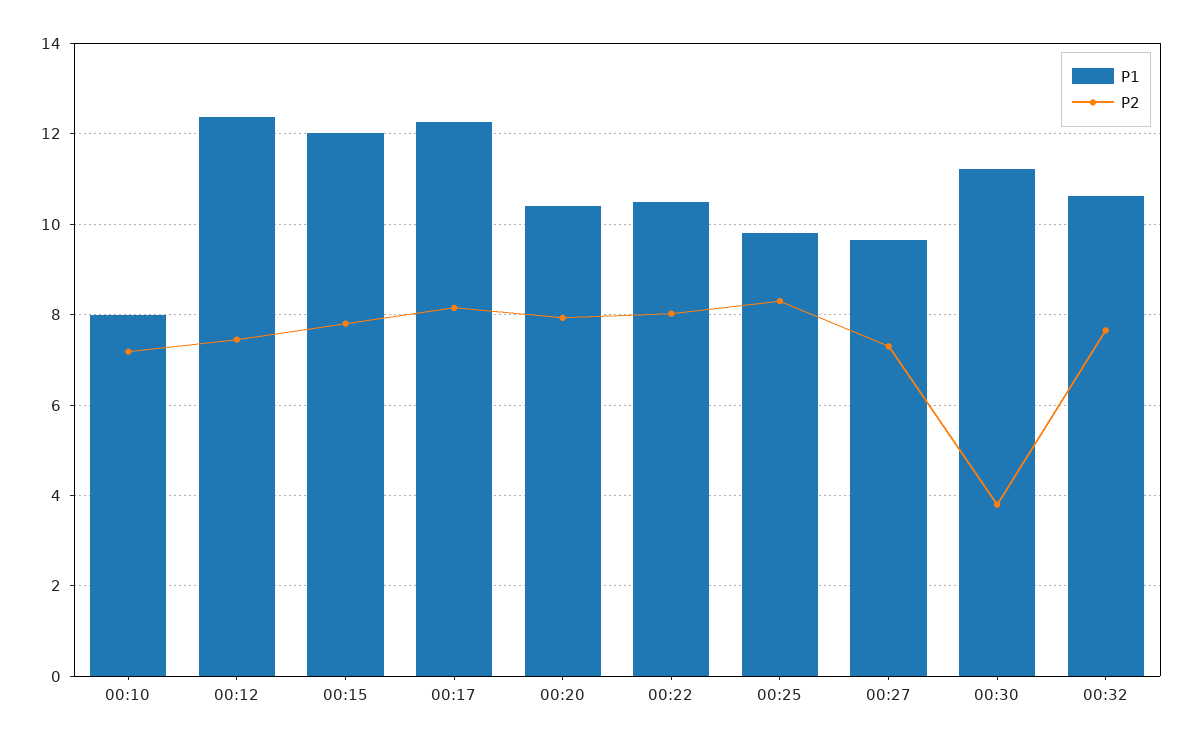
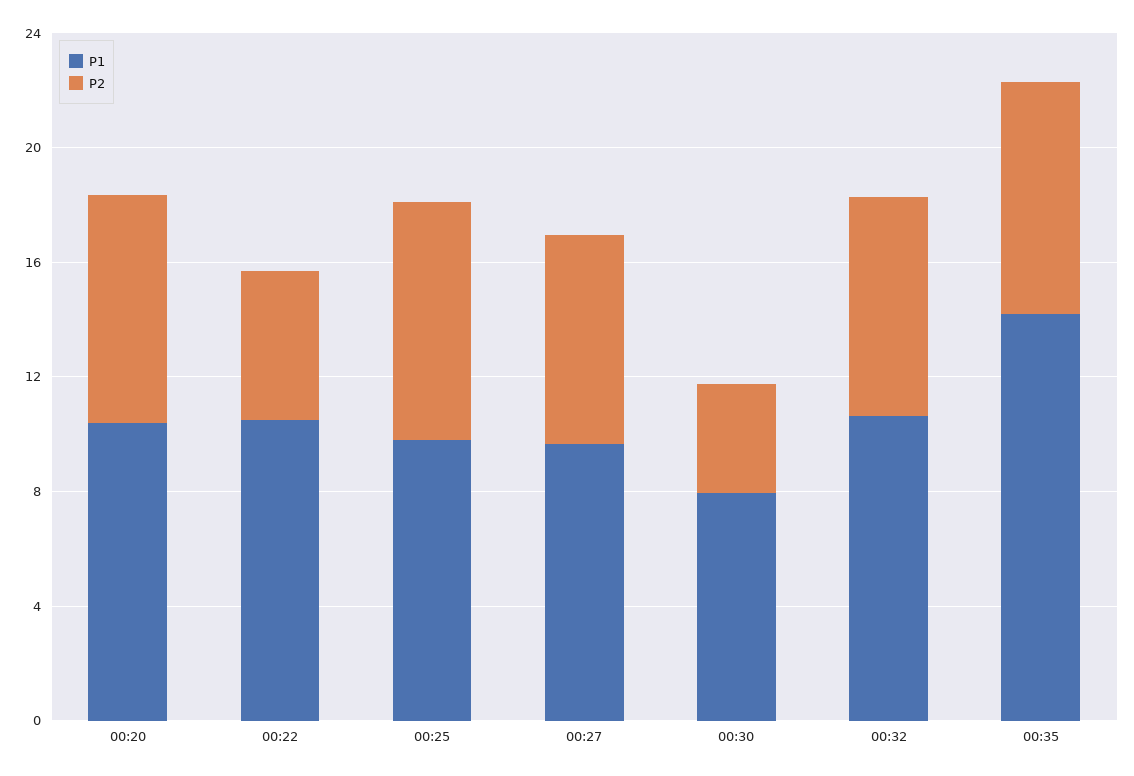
P1, 00:10: 8 -> none
P2, 00:10: 7.2 -> none
P1, 00:12: 12.4 -> none
P2, 00:12: 7.4 -> none
P1, 00:15: 12 -> none
P2, 00:15: 7.8 -> none
P1, 00:17: 12.2 -> none
P2, 00:17: 8.2 -> none
P2, 00:22: 8 -> 5
P1, 00:30: 11.2 -> 8
P1, 00:35: none -> 14
P2, 00:35: none -> 8

